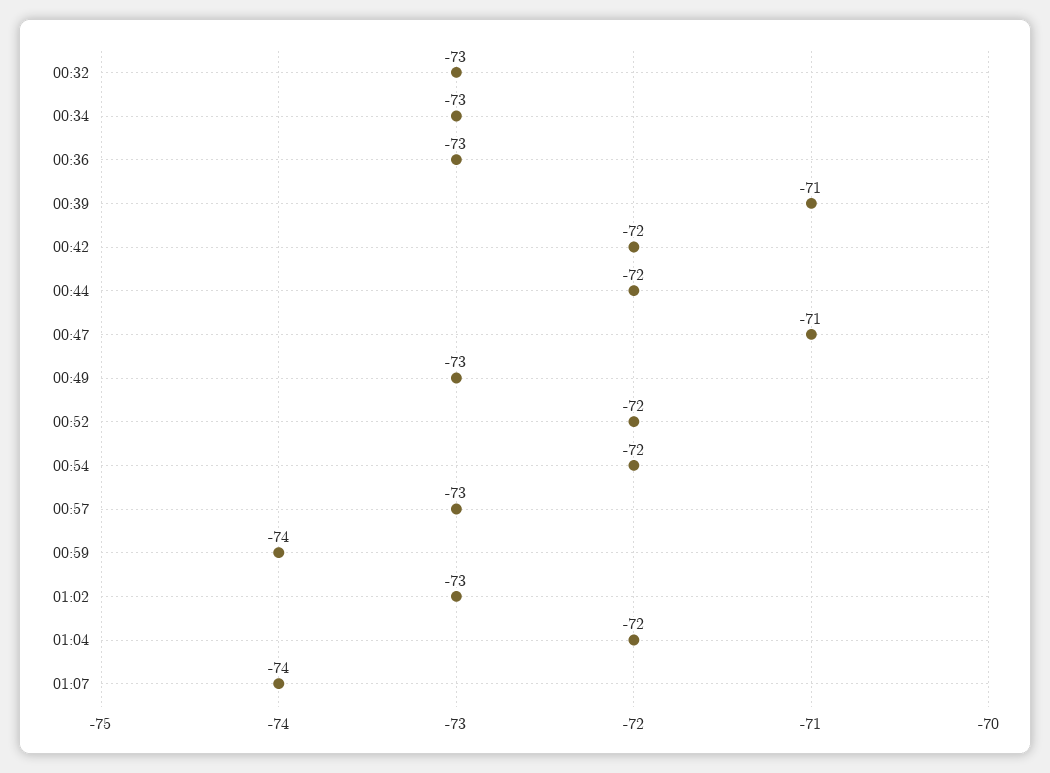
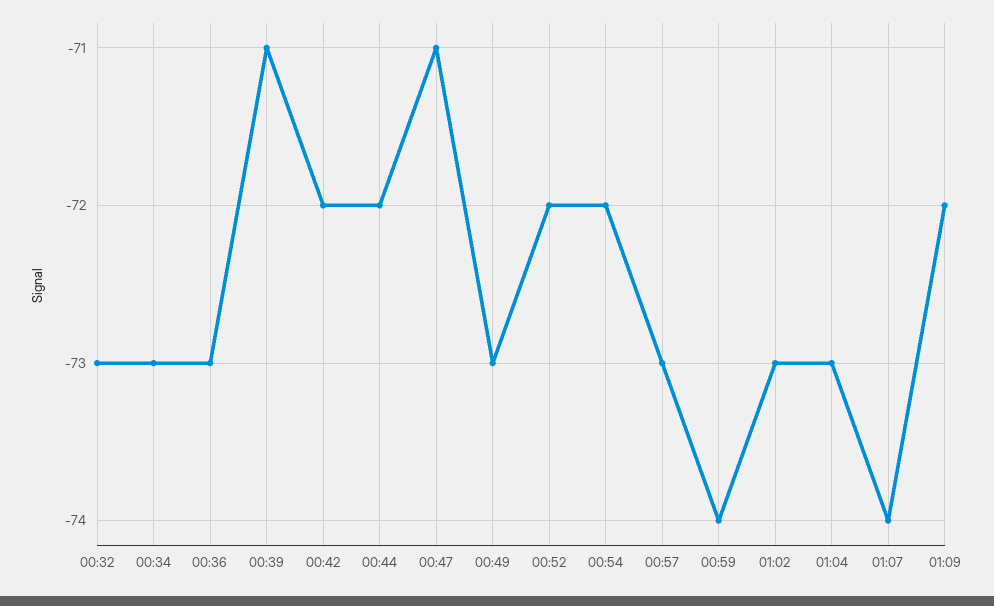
01:04: -72 -> -73
01:09: none -> -72

